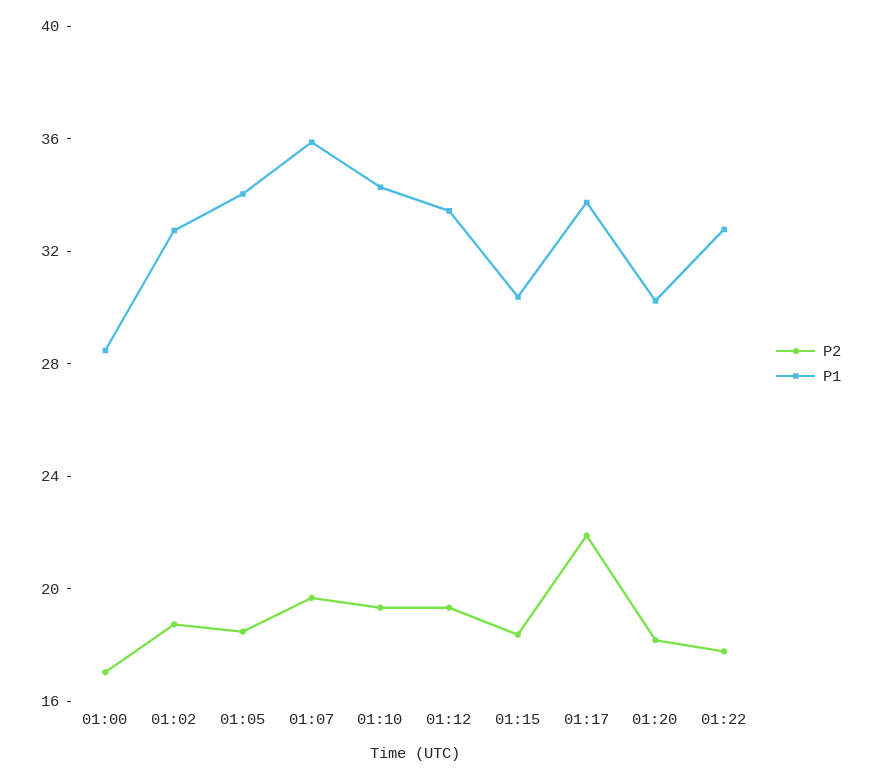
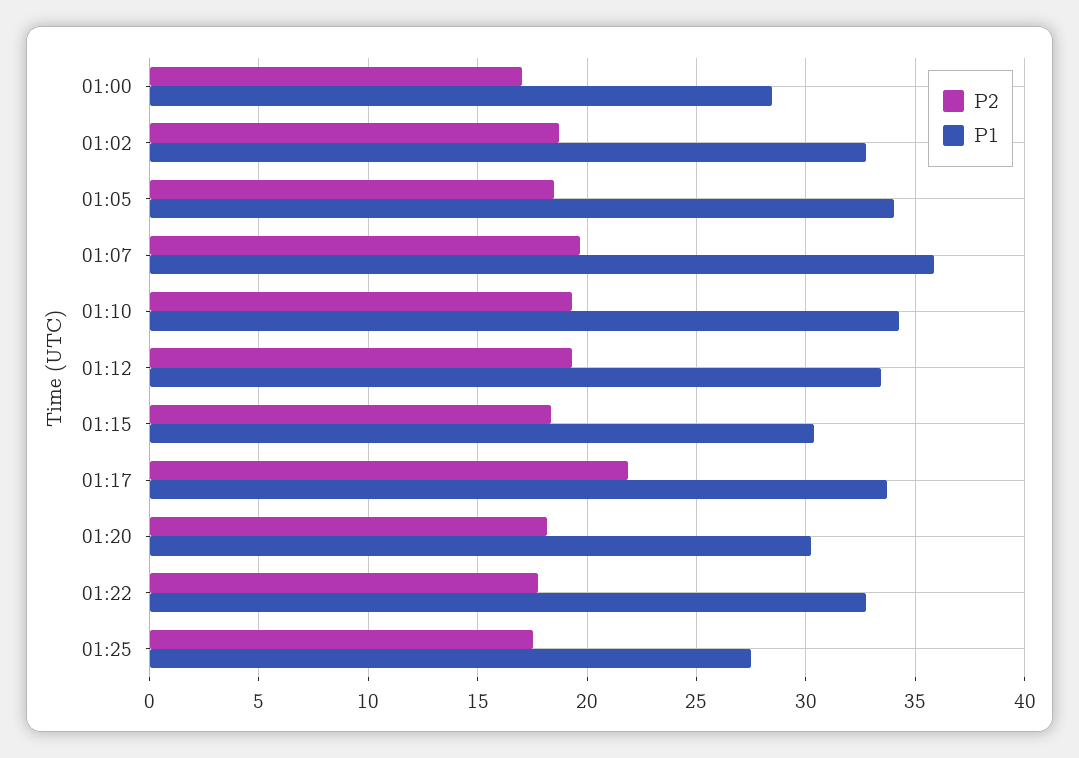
P2, 01:25: none -> 17.5
P1, 01:25: none -> 27.5

